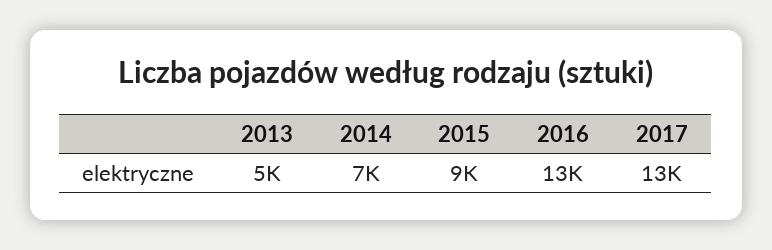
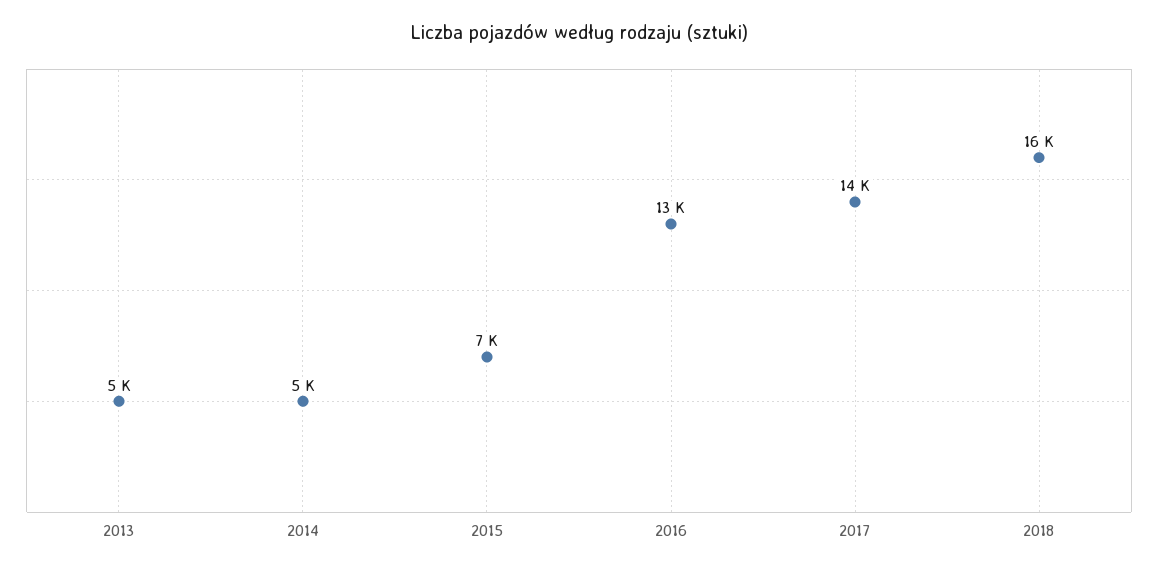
2014: 7000 -> 5000
2015: 9000 -> 7000
2017: 13000 -> 14000
2018: none -> 16000

